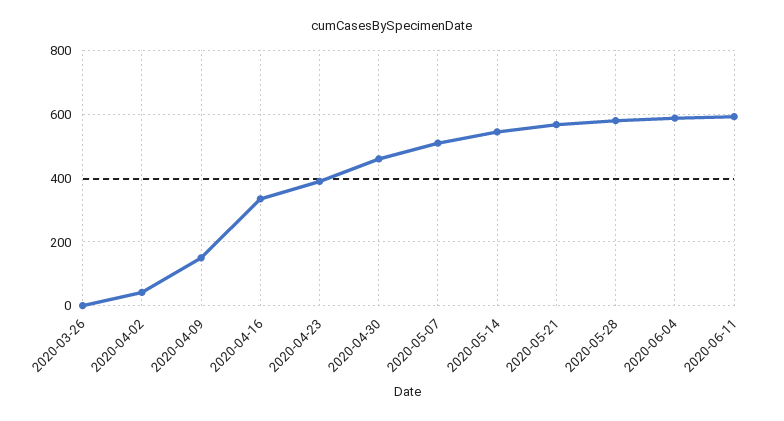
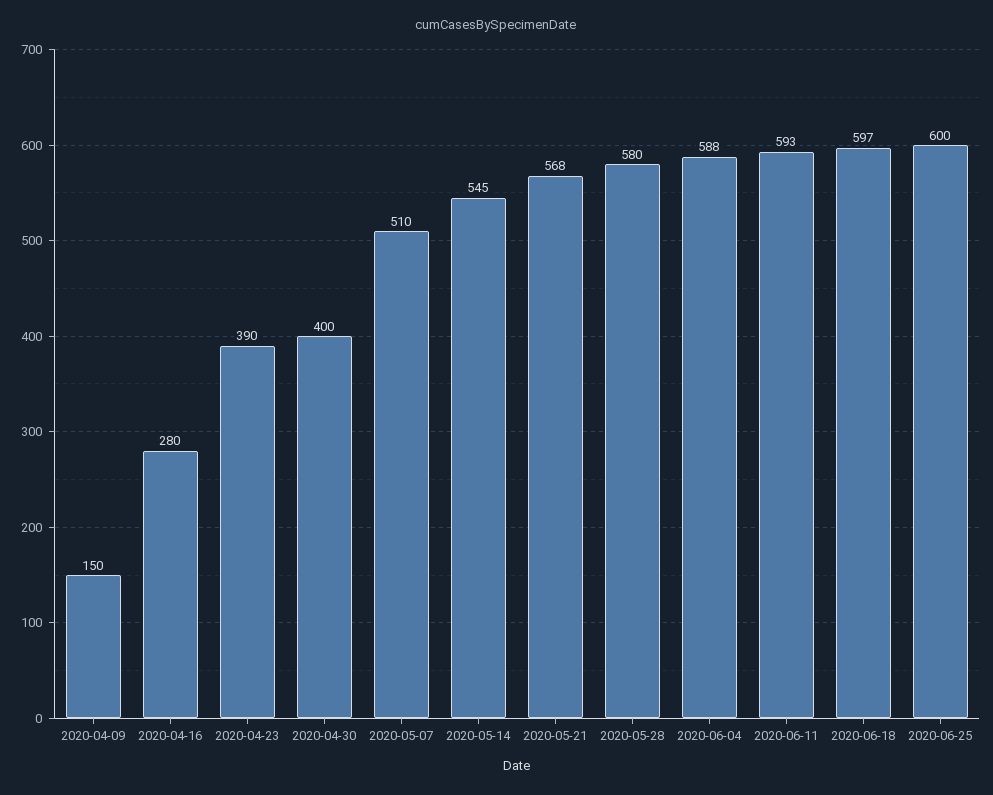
2020-03-26: 0 -> none
2020-04-02: 40 -> none
2020-04-16: 340 -> 280
2020-04-30: 460 -> 400
2020-06-18: none -> 597
2020-06-25: none -> 600

